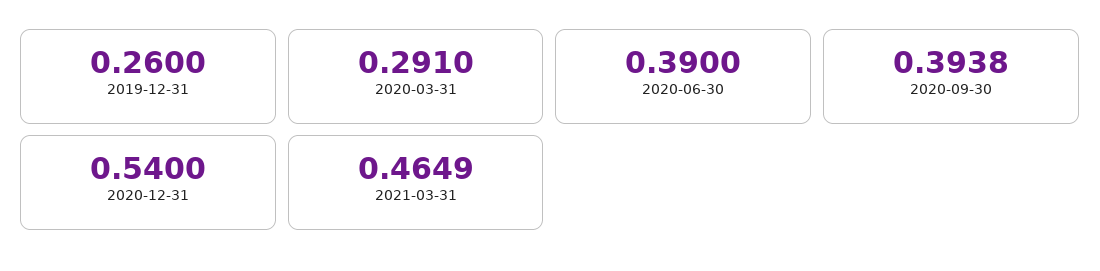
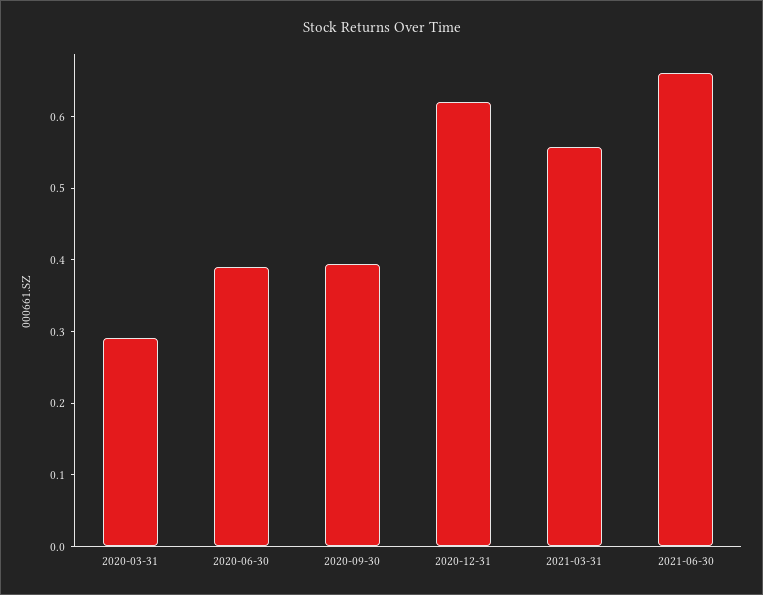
2019-12-31: 0.26 -> none
2020-12-31: 0.54 -> 0.62
2021-03-31: 0.4649 -> 0.56
2021-06-30: none -> 0.66

